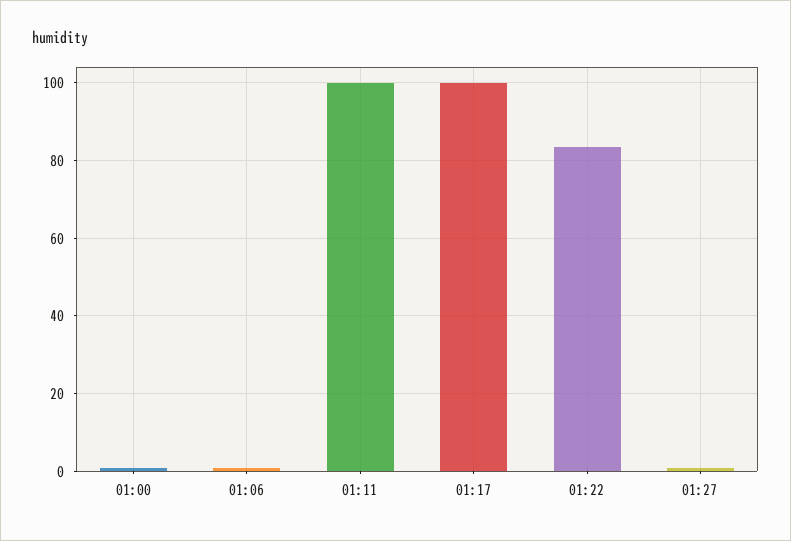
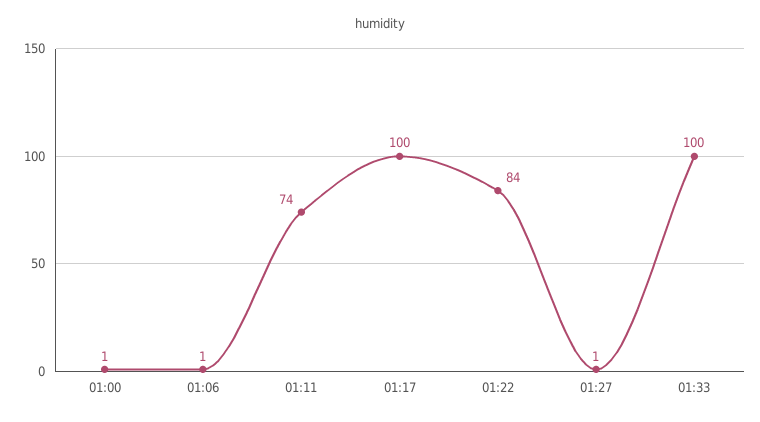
01:11: 100 -> 74
01:33: none -> 100

